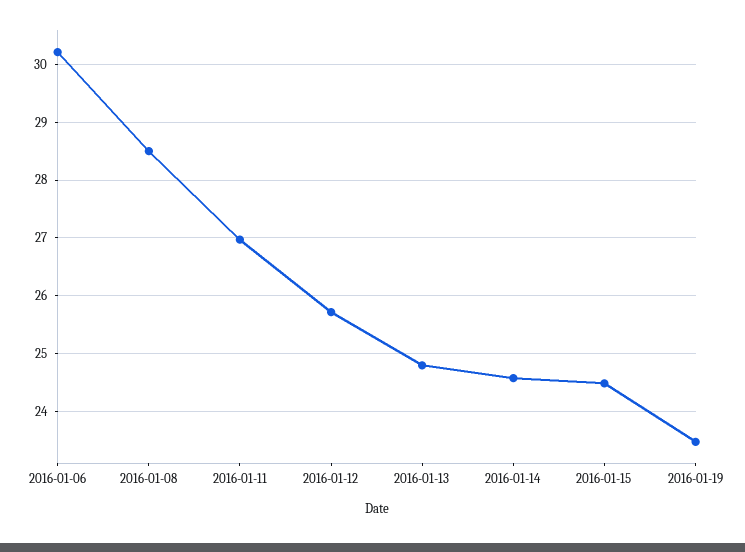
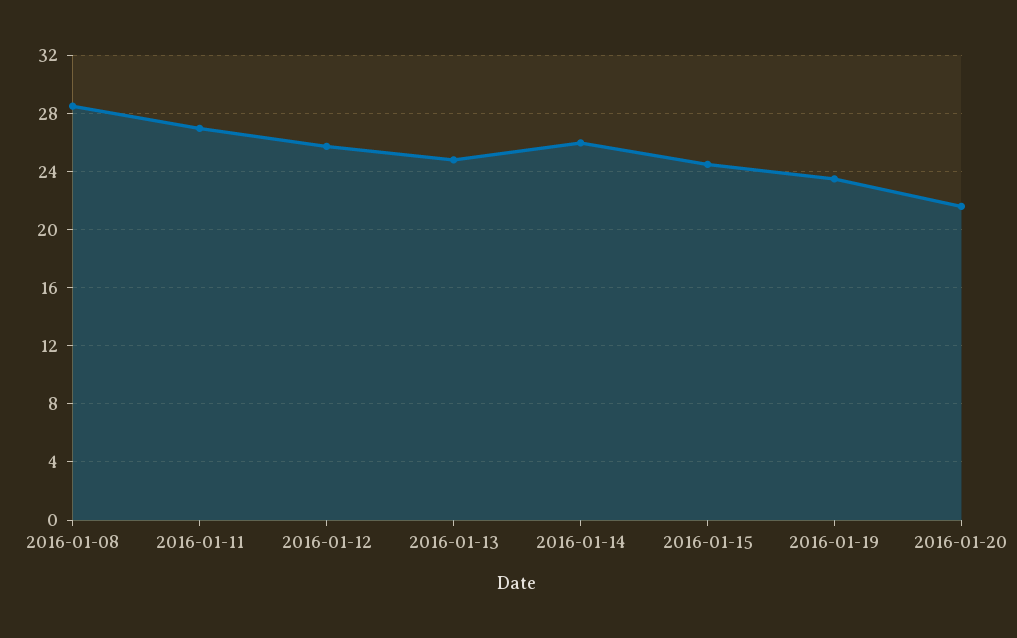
2016-01-06: 30.2 -> none
2016-01-14: 24.6 -> 26
2016-01-20: none -> 21.5

